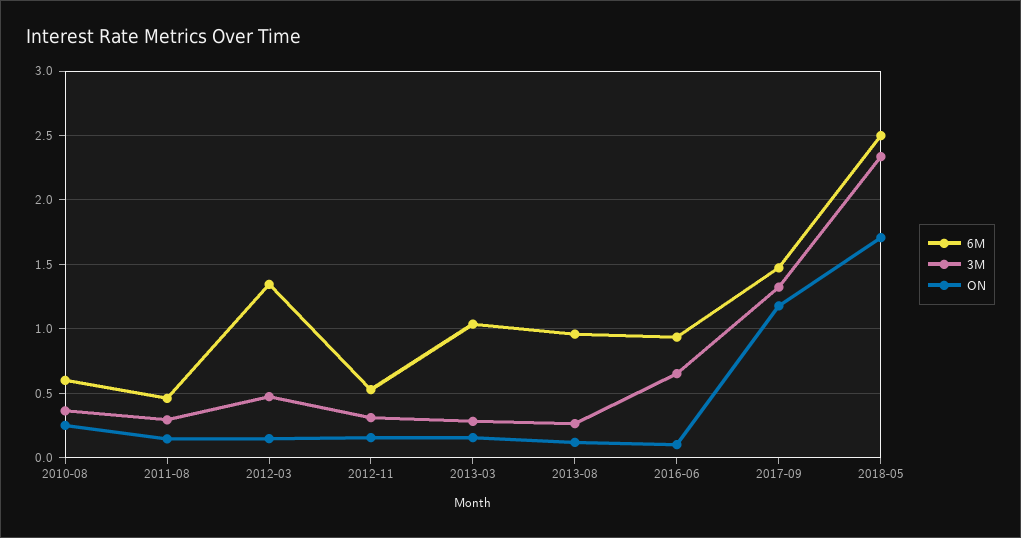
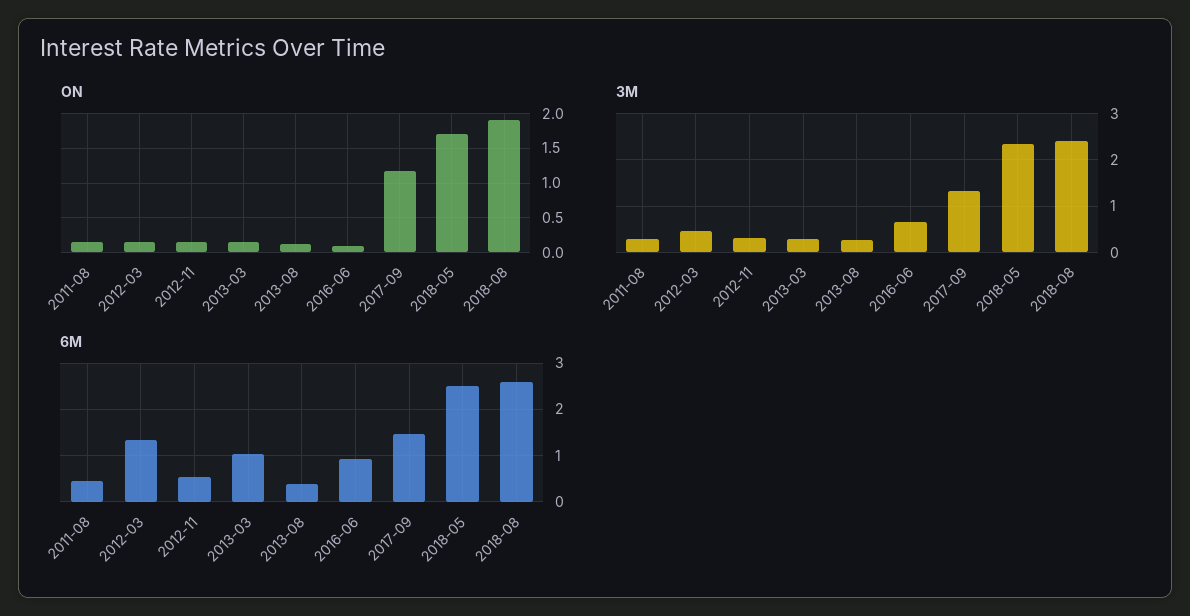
6M, 2010-08: 0.6 -> none
3M, 2010-08: 0.35 -> none
ON, 2010-08: 0.25 -> none
6M, 2013-08: 0.95 -> 0.4
ON, 2018-08: none -> 1.9
3M, 2018-08: none -> 2.4
6M, 2018-08: none -> 2.6

